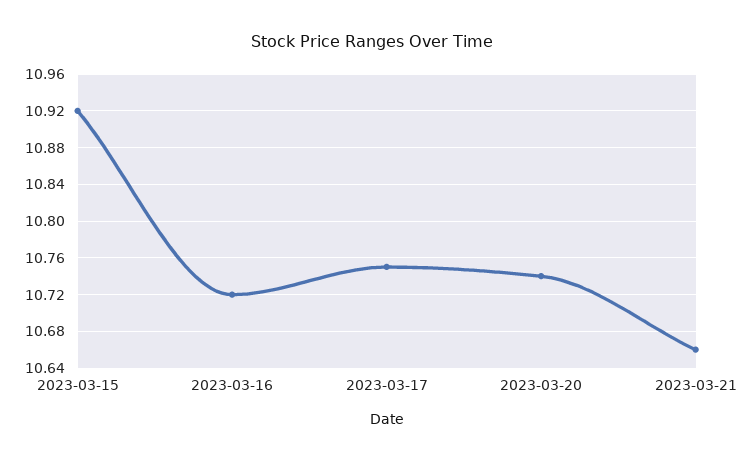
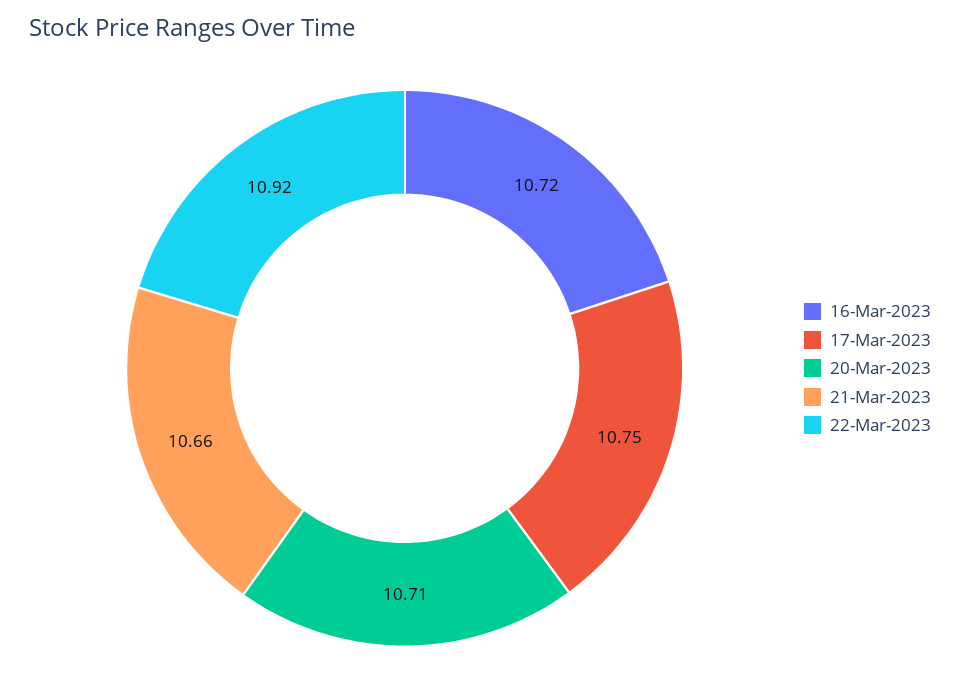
2023-03-15: 10.92 -> none
2023-03-20: 10.74 -> 10.71
22-Mar-2023: none -> 10.92

